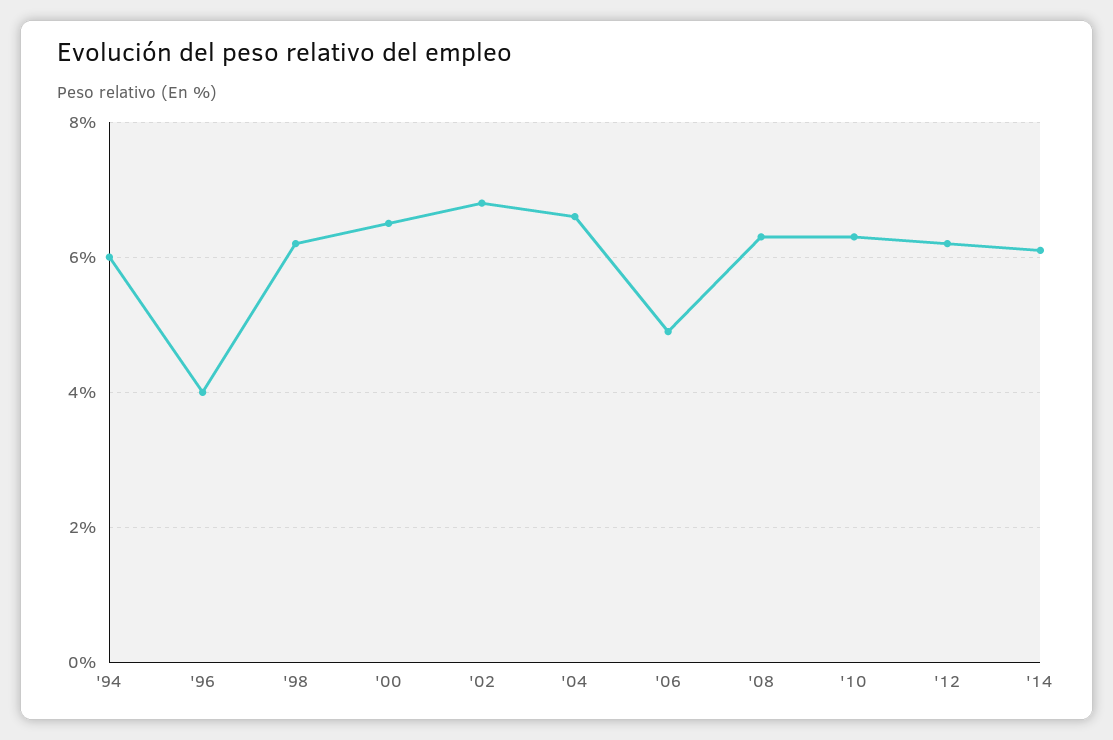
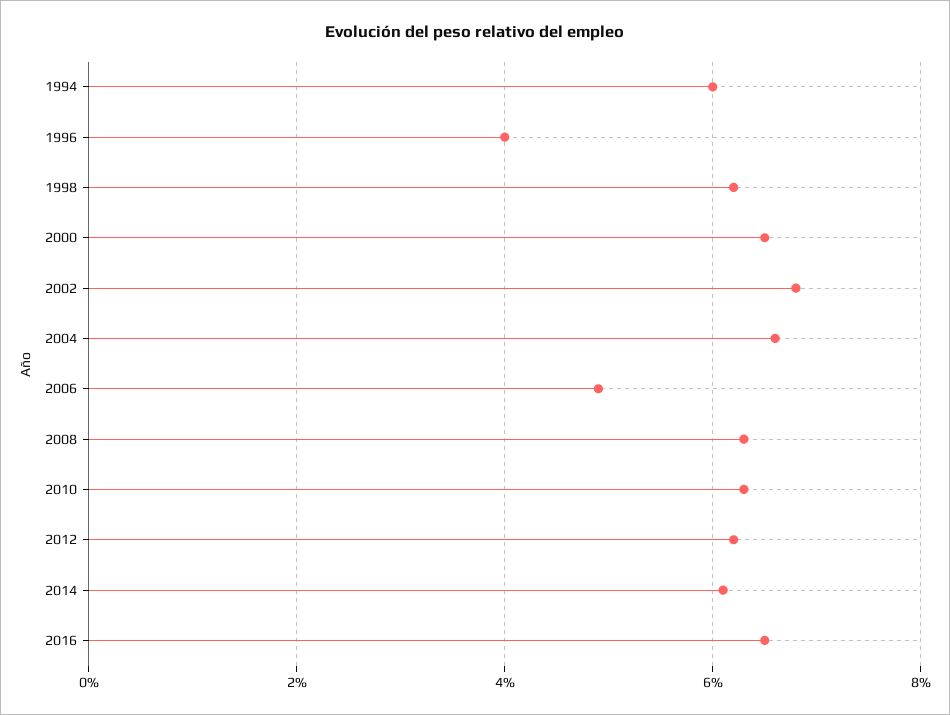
2016: none -> 6.5

